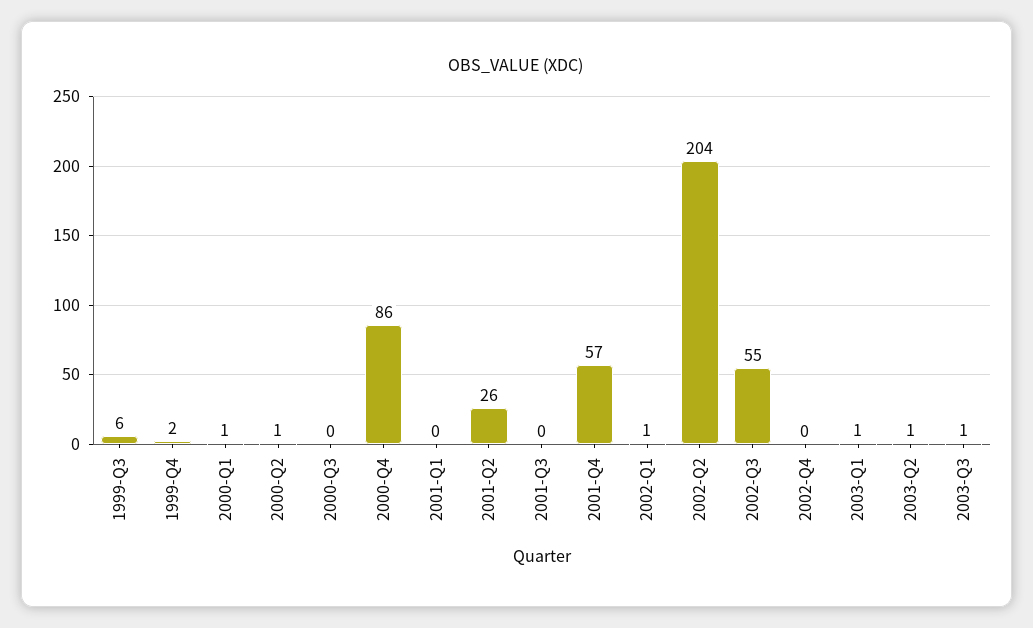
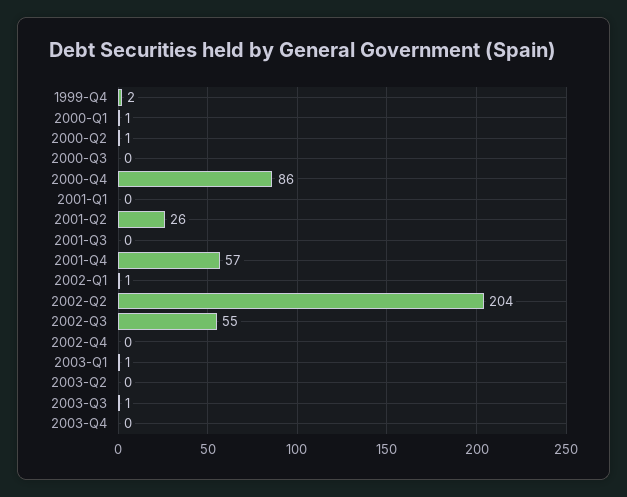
1999-Q3: 6 -> none
2003-Q2: 1 -> 0
2003-Q4: none -> 0

